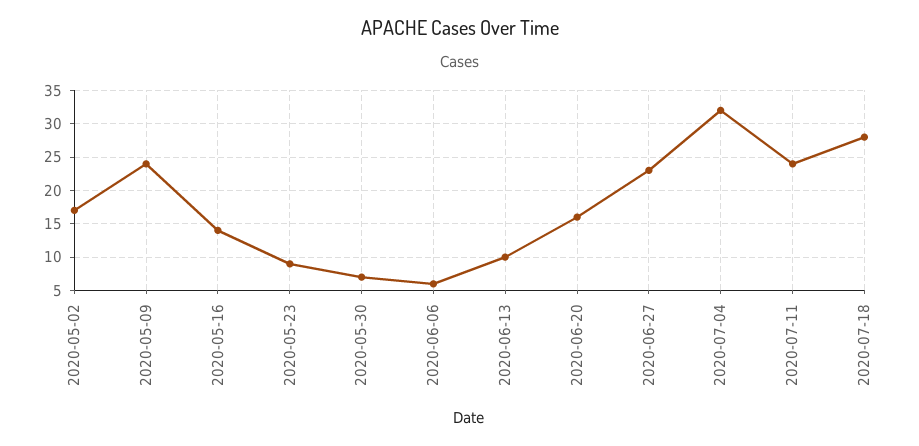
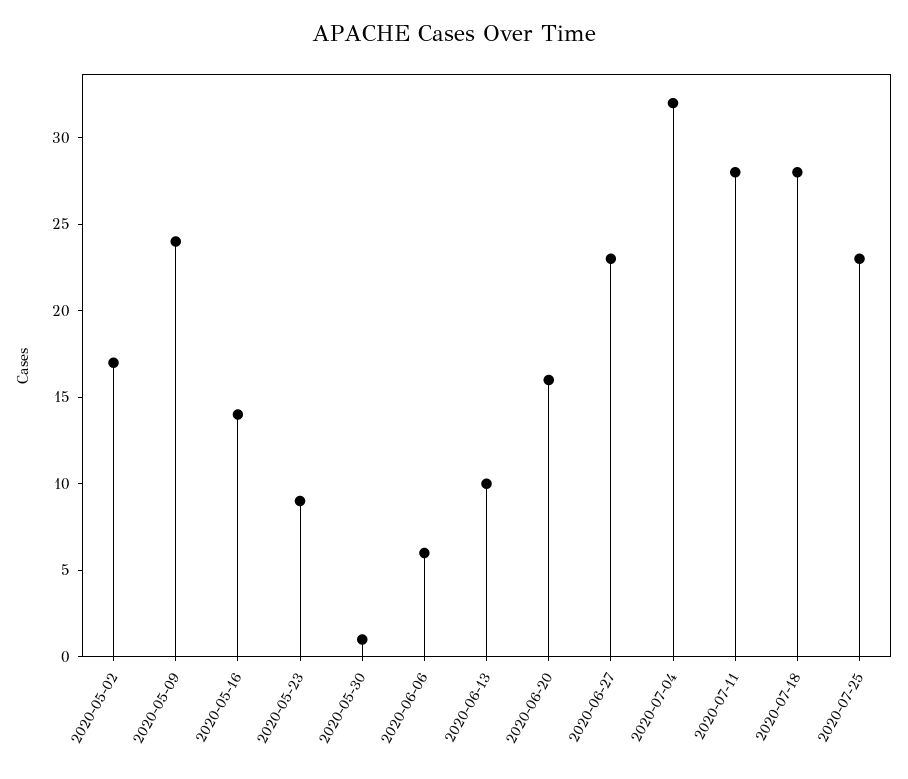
2020-05-30: 7 -> 1
2020-07-11: 24 -> 28
2020-07-25: none -> 23

